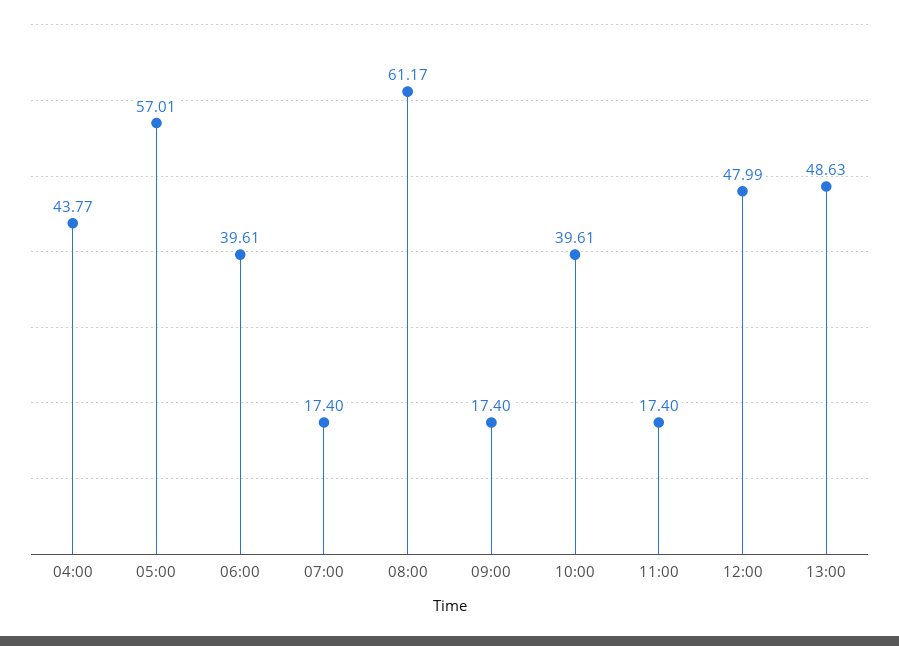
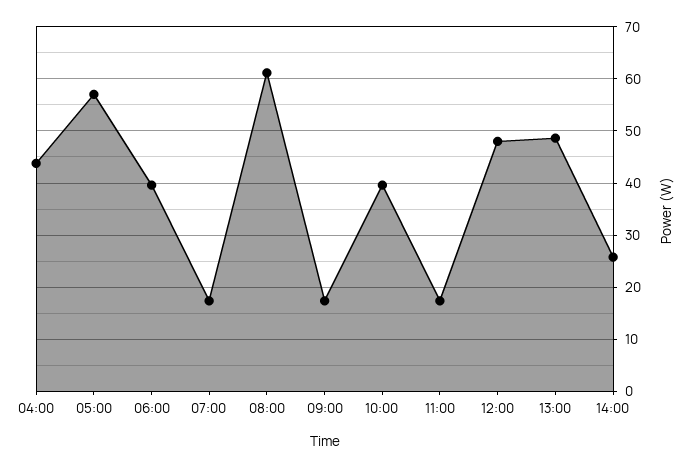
14:00: none -> 26

